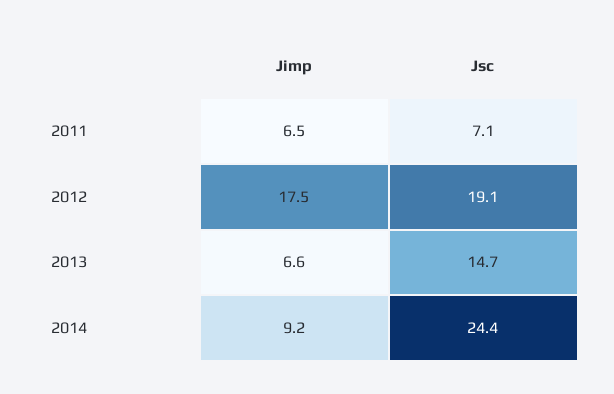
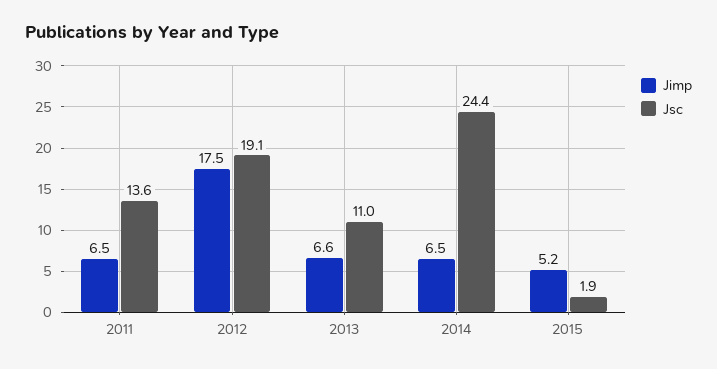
Jsc, 2011: 7.1 -> 13.6
Jsc, 2013: 14.7 -> 11
Jimp, 2014: 9.2 -> 6.5
Jimp, 2015: none -> 5.2
Jsc, 2015: none -> 1.9

